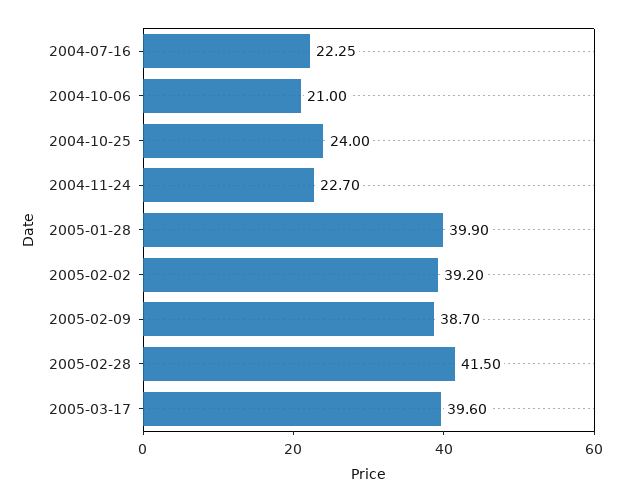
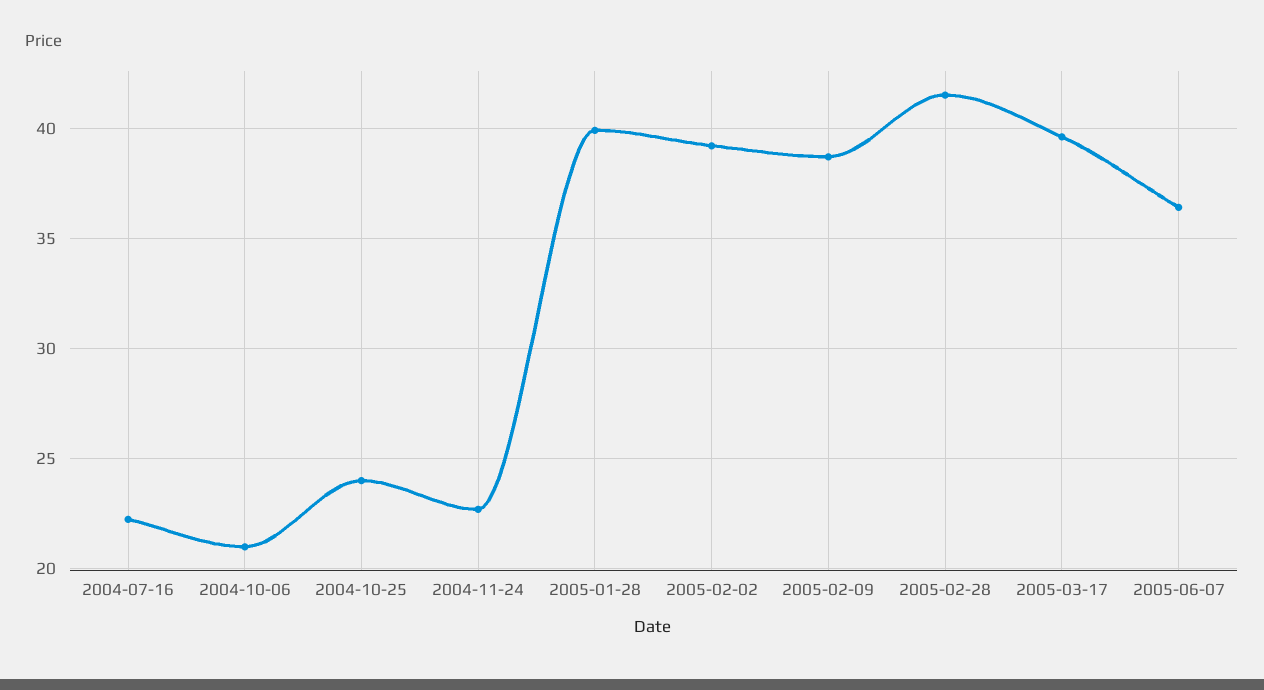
2005-06-07: none -> 36.5

